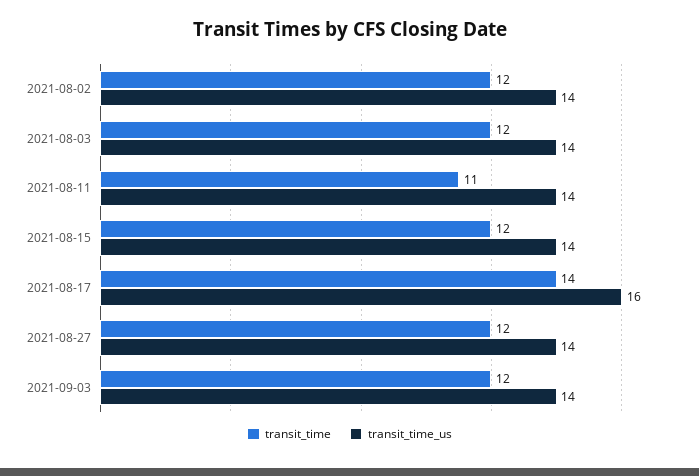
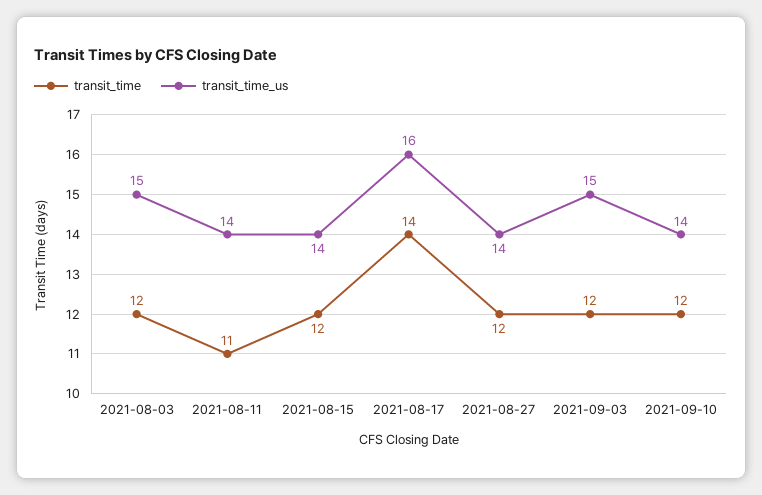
transit_time, 2021-08-02: 12 -> none
transit_time_us, 2021-08-02: 14 -> none
transit_time_us, 2021-08-03: 14 -> 15
transit_time_us, 2021-09-03: 14 -> 15
transit_time, 2021-09-10: none -> 12
transit_time_us, 2021-09-10: none -> 14

